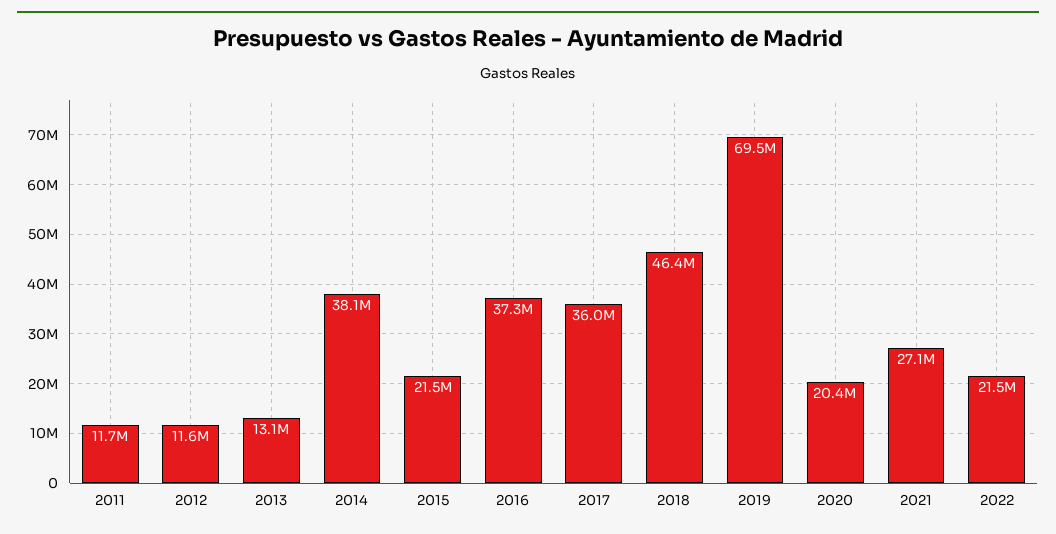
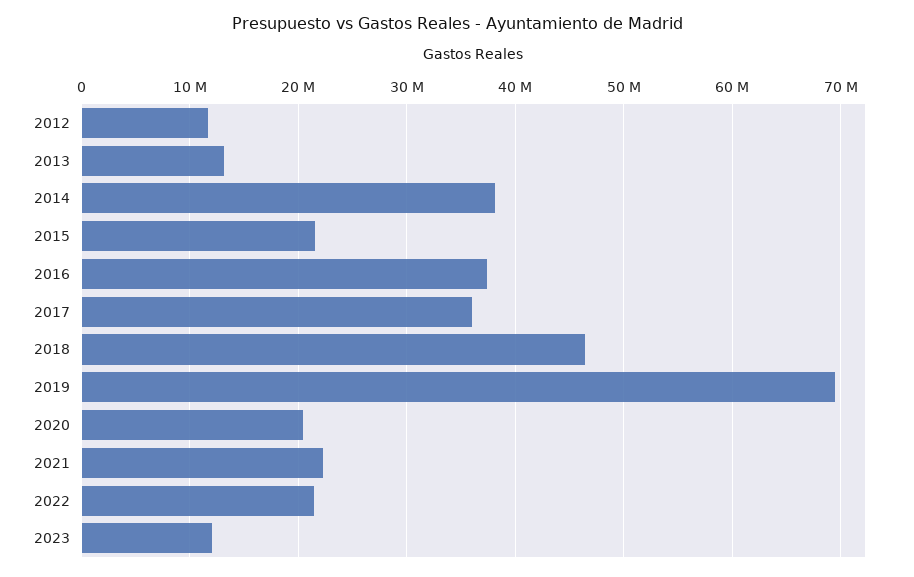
2011: 11700000 -> none
2021: 27100000 -> 22000000
2023: none -> 12000000

